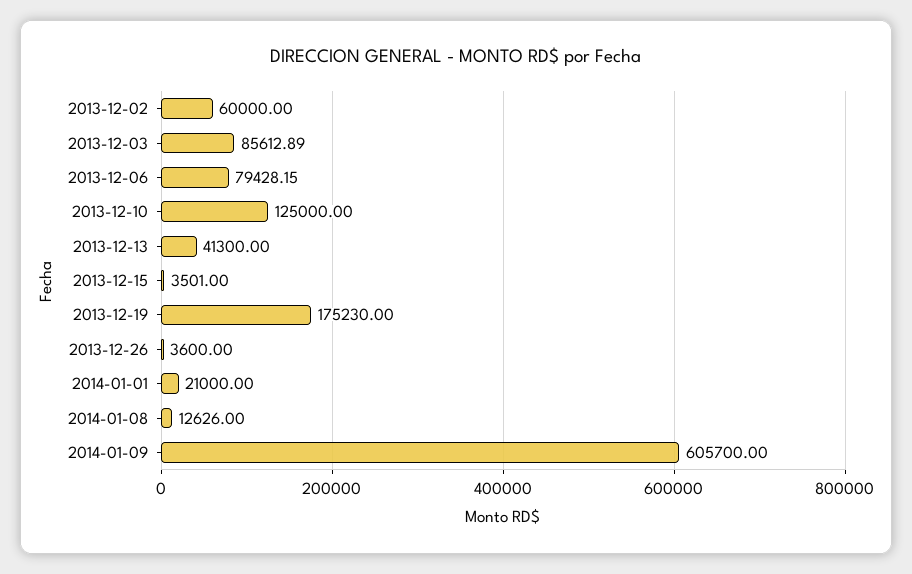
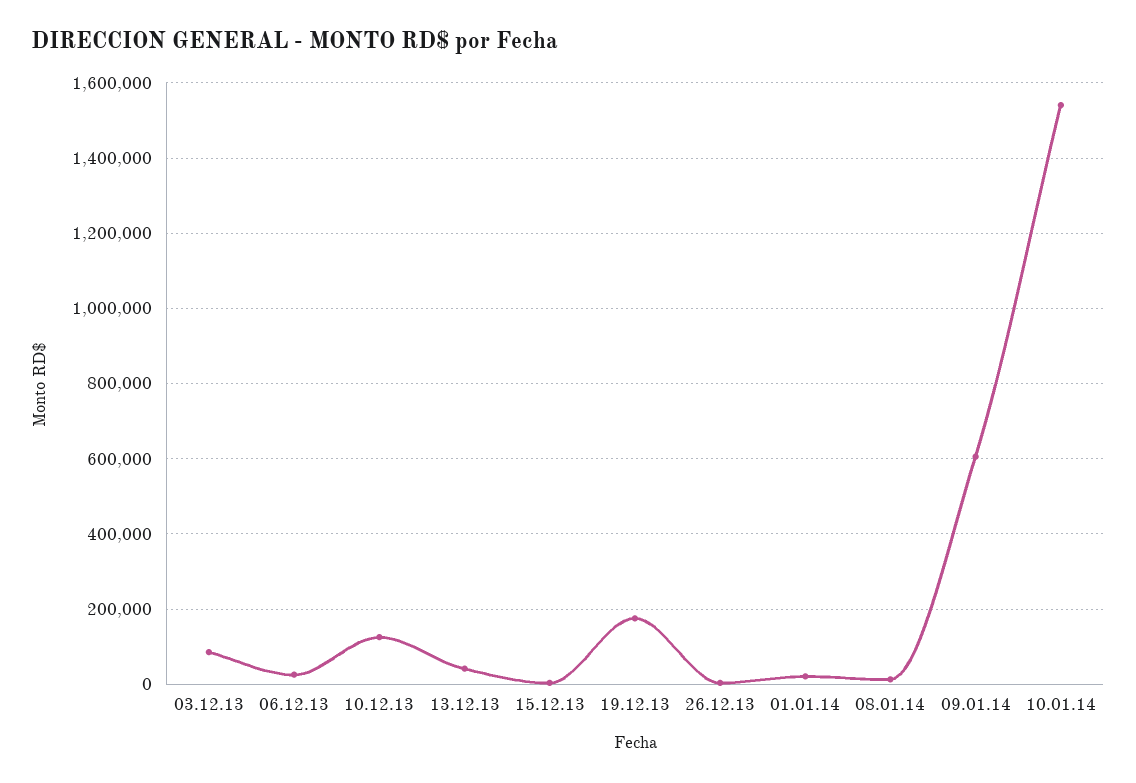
2013-12-02: 60000 -> none
2013-12-06: 79428.15 -> 20000
10.01.14: none -> 1540000

